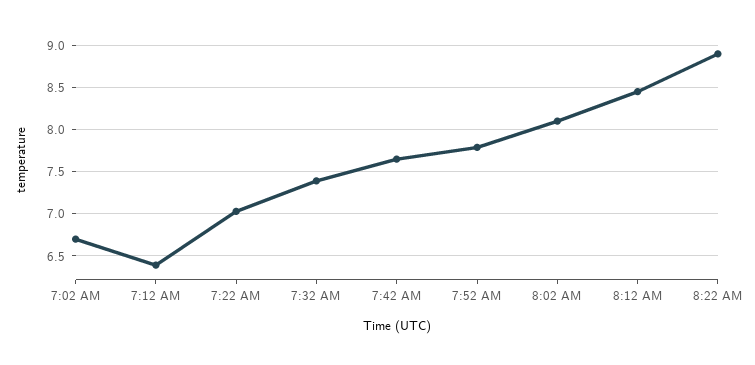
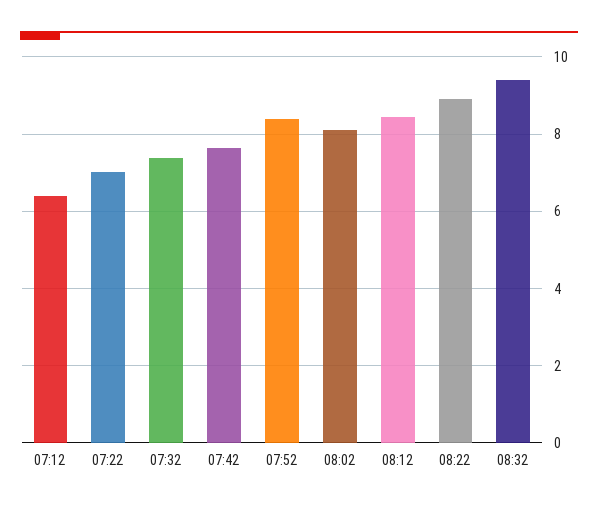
7:02 AM: 6.7 -> none
7:52 AM: 7.8 -> 8.4
08:32: none -> 9.4

